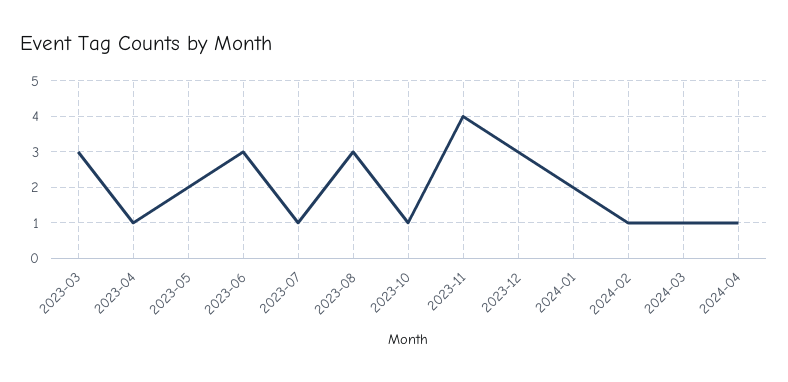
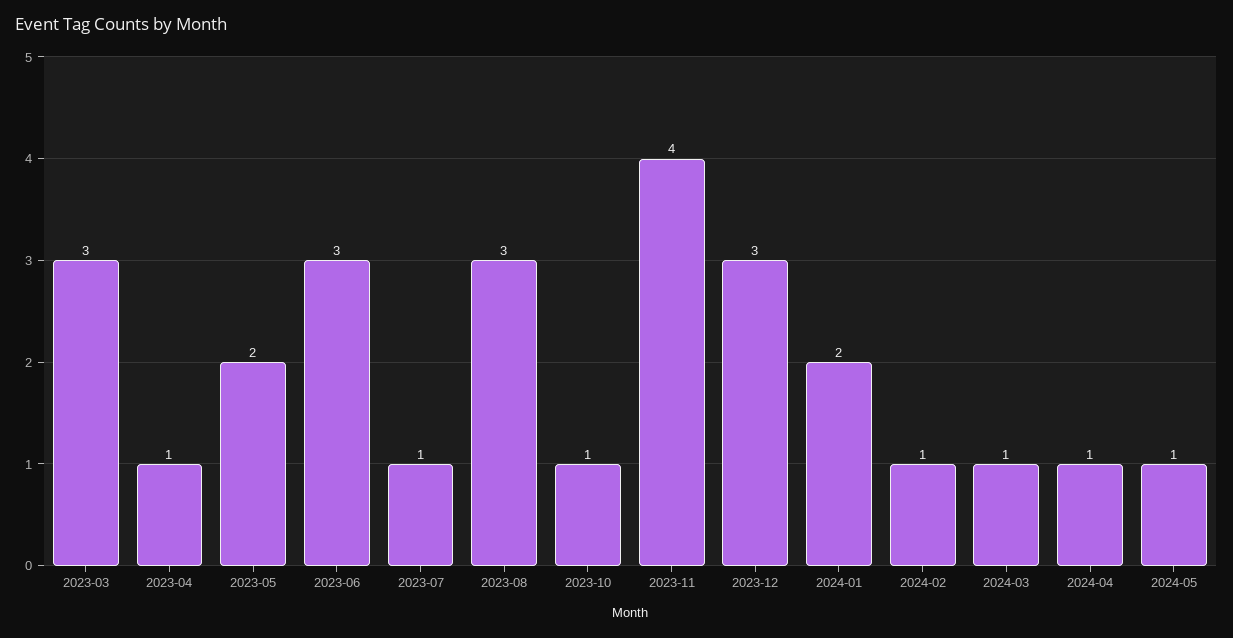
2024-05: none -> 1

